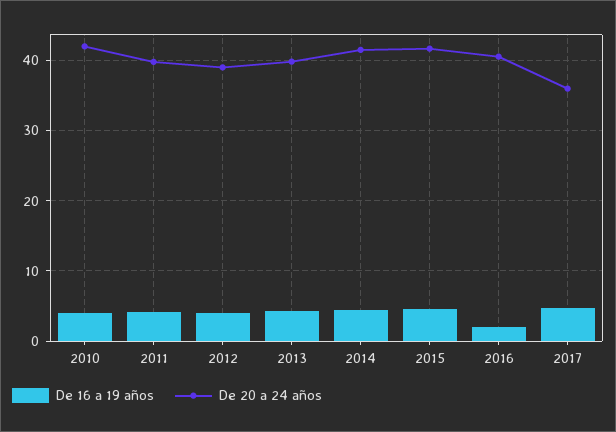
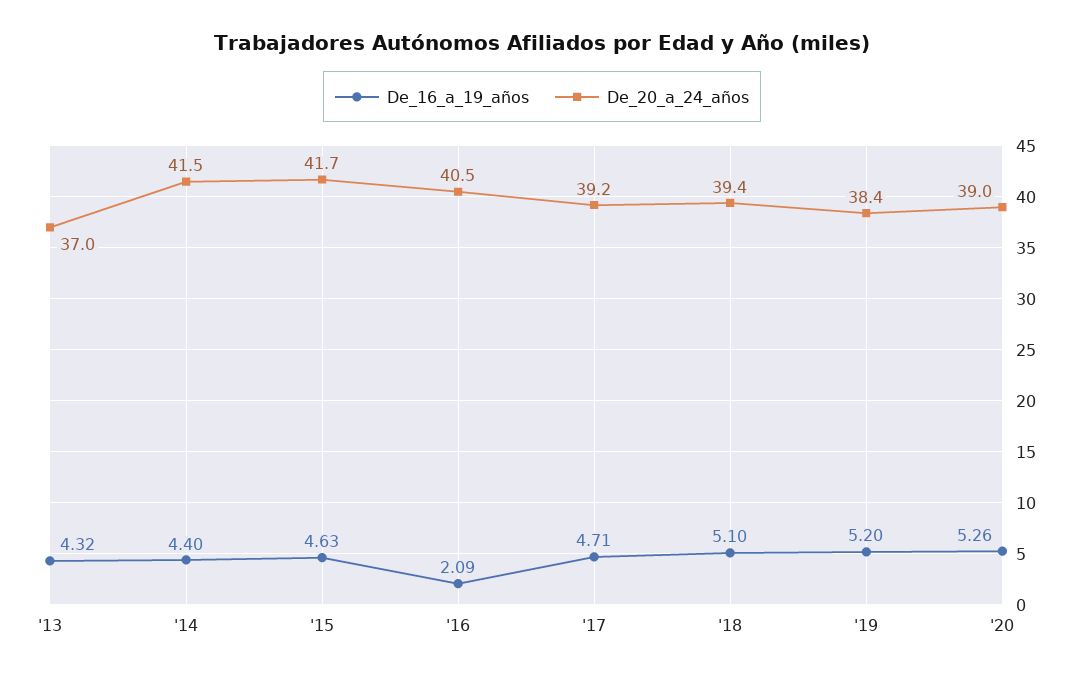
De 16 a 19 años, 2010: 4 -> none
De 20 a 24 años, 2010: 42 -> none
De 16 a 19 años, 2011: 4 -> none
De 20 a 24 años, 2011: 40 -> none
De 16 a 19 años, 2012: 4 -> none
De 20 a 24 años, 2012: 39 -> none
De 20 a 24 años, 2013: 40 -> 37
De 20 a 24 años, 2017: 36 -> 39.2
De 16 a 19 años, '18: none -> 5.1
De 20 a 24 años, '18: none -> 39.4
De 16 a 19 años, '19: none -> 5.2
De 20 a 24 años, '19: none -> 38.4
De 16 a 19 años, '20: none -> 5.26
De 20 a 24 años, '20: none -> 39

